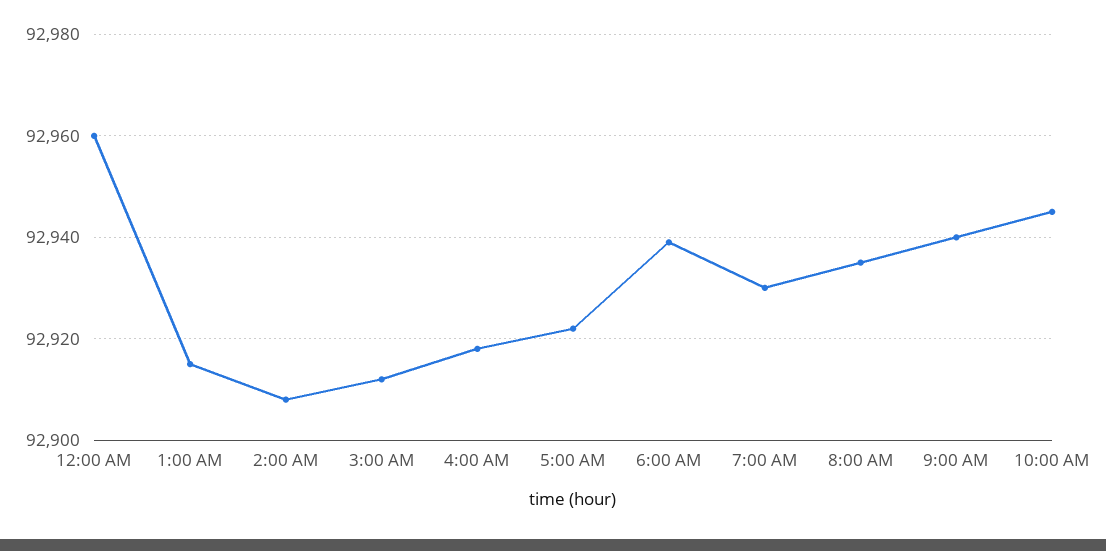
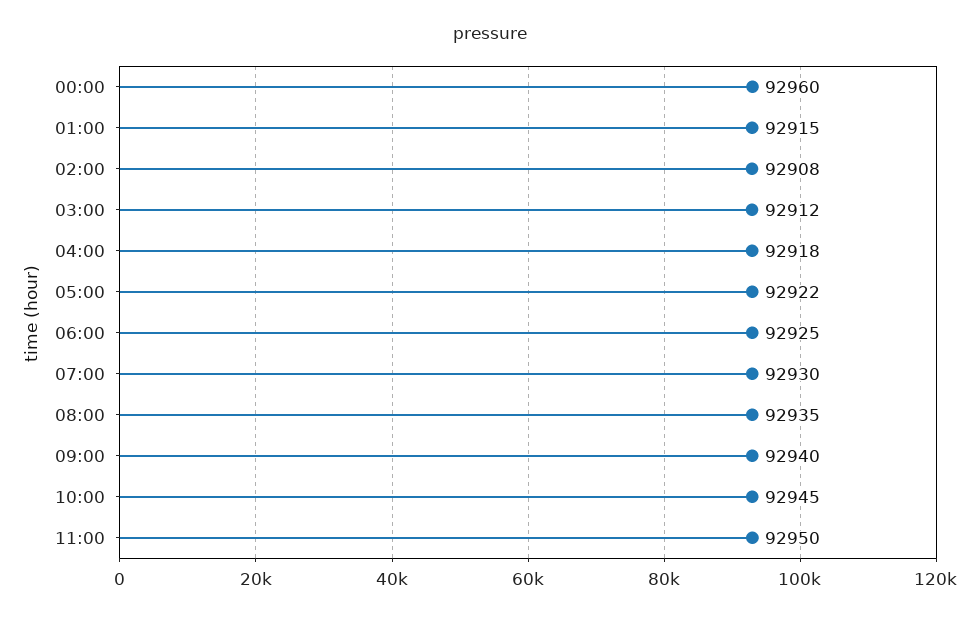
6:00 AM: 92940 -> 92925
11:00: none -> 92950

